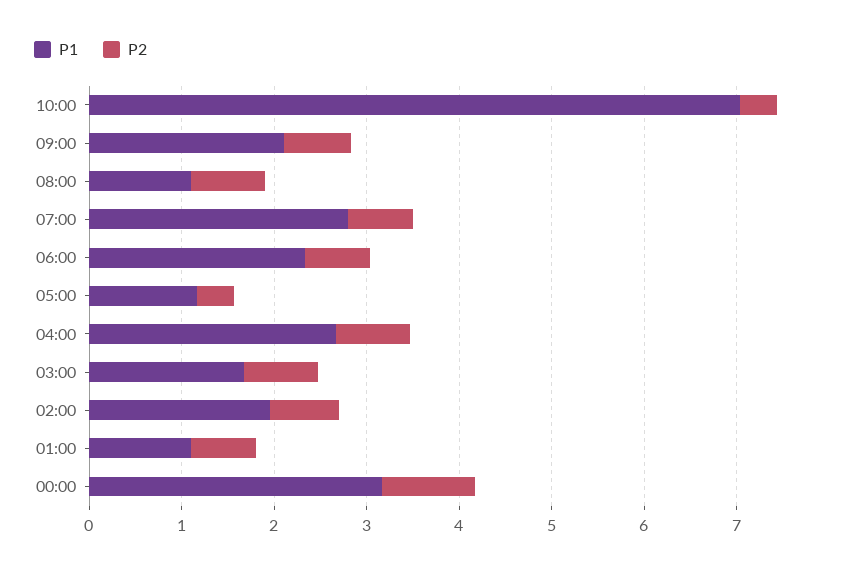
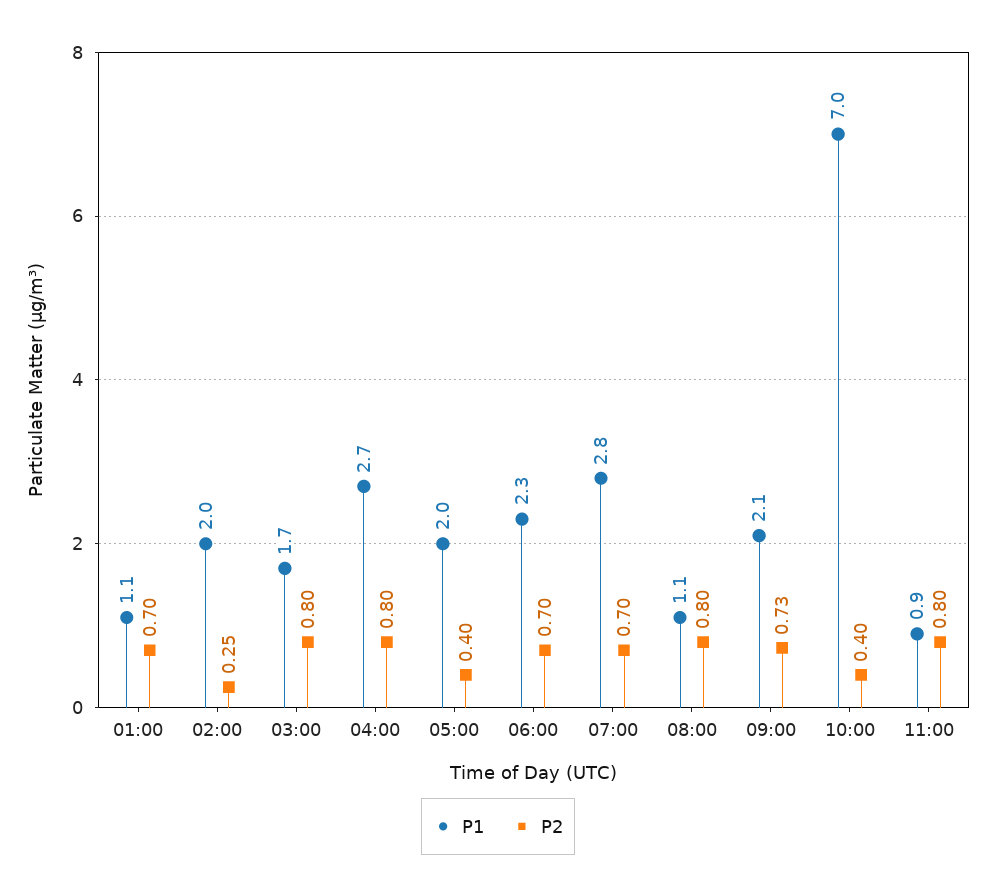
P1, 05:00: 1.2 -> 2
P2, 02:00: 0.8 -> 0.25
P1, 00:00: 3.2 -> none
P2, 00:00: 1 -> none
P1, 11:00: none -> 0.9
P2, 11:00: none -> 0.8

